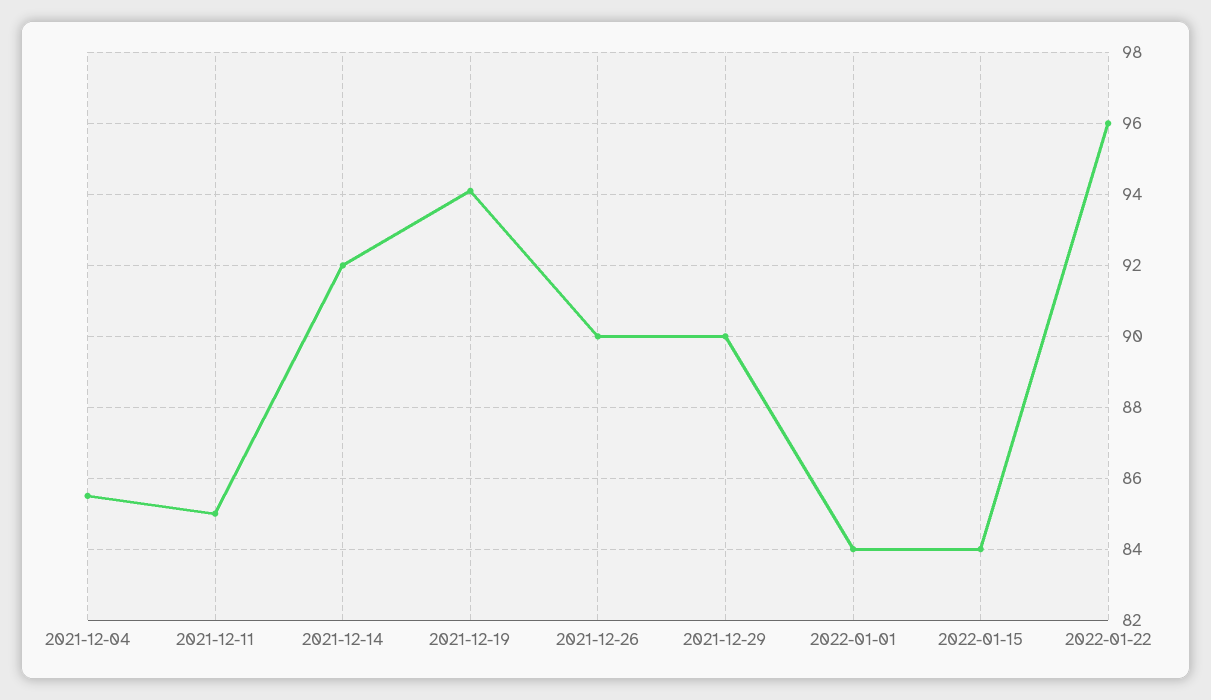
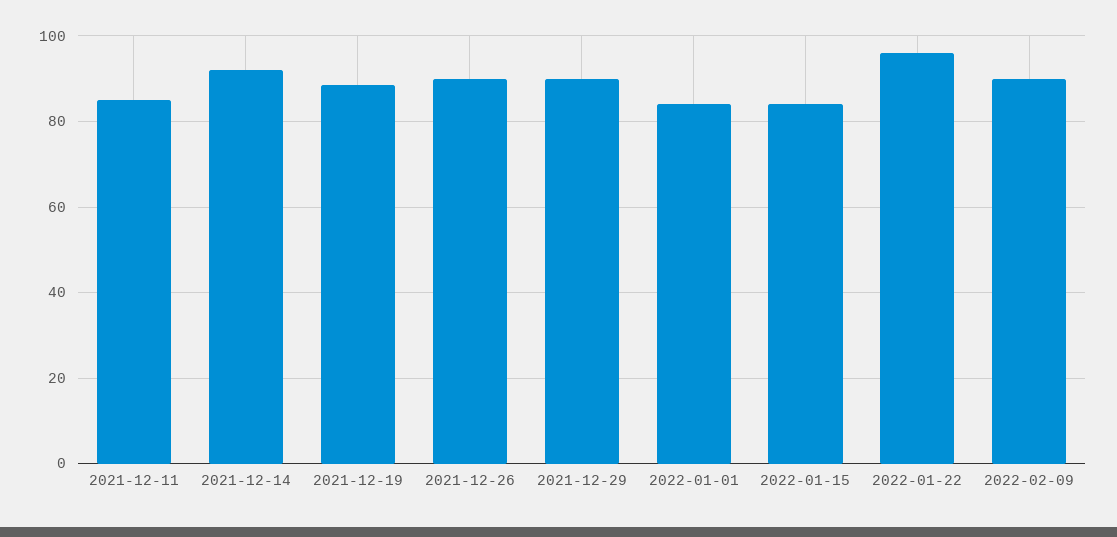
2021-12-04: 85.5 -> none
2021-12-19: 94 -> 88
2022-02-09: none -> 90

